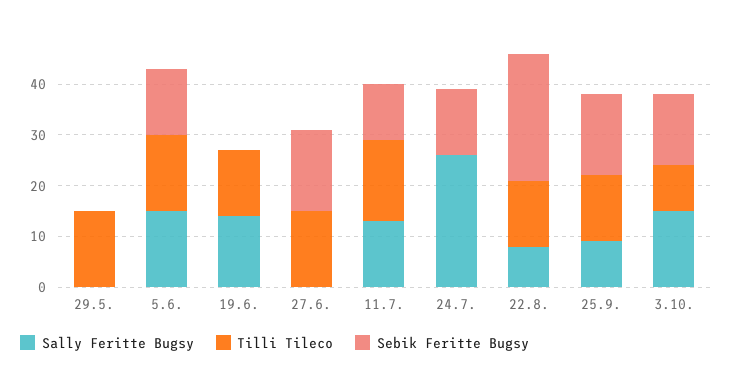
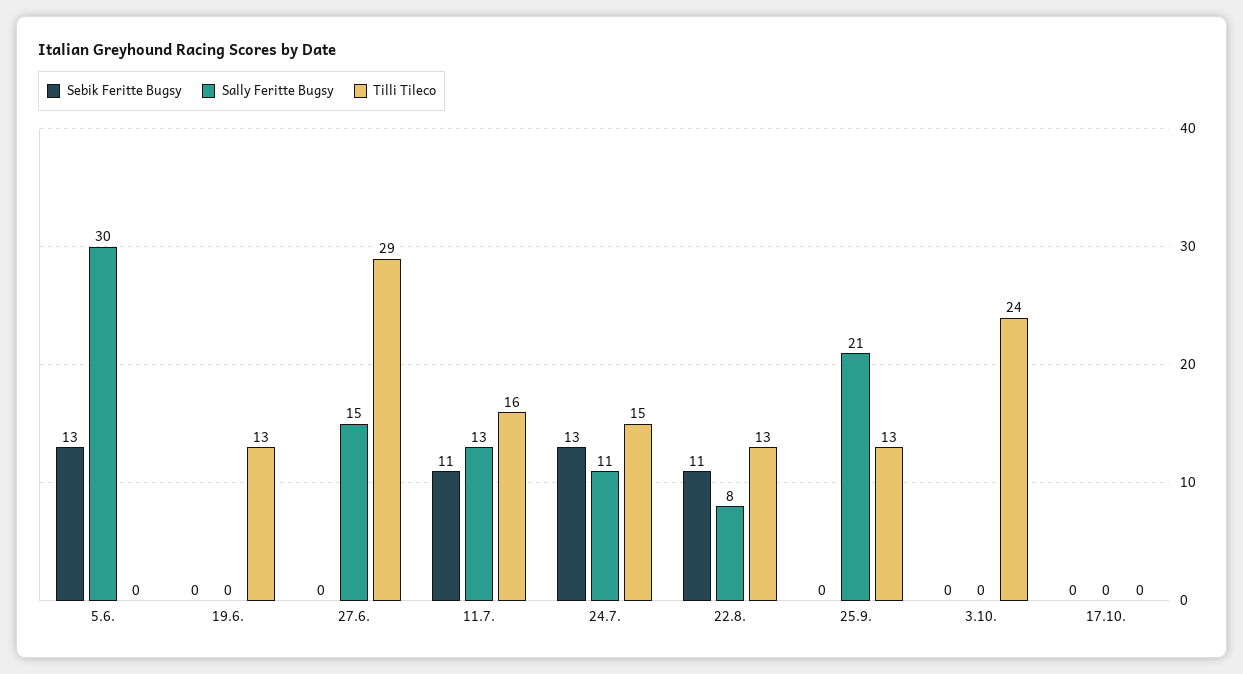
Sally Feritte Bugsy, 29.5.: 0 -> none
Tilli Tileco, 29.5.: 15 -> none
Sebik Feritte Bugsy, 29.5.: 0 -> none
Sally Feritte Bugsy, 5.6.: 15 -> 30
Tilli Tileco, 5.6.: 15 -> 0
Sally Feritte Bugsy, 19.6.: 15 -> 0
Sally Feritte Bugsy, 27.6.: 0 -> 15
Tilli Tileco, 27.6.: 15 -> 29
Sebik Feritte Bugsy, 27.6.: 15 -> 0
Sally Feritte Bugsy, 24.7.: 25 -> 11
Tilli Tileco, 24.7.: 0 -> 15
Sebik Feritte Bugsy, 22.8.: 25 -> 11
Sally Feritte Bugsy, 25.9.: 10 -> 21
Sebik Feritte Bugsy, 25.9.: 15 -> 0
Sally Feritte Bugsy, 3.10.: 15 -> 0
Tilli Tileco, 3.10.: 10 -> 24
Sebik Feritte Bugsy, 3.10.: 15 -> 0
Sebik Feritte Bugsy, 17.10.: none -> 0
Sally Feritte Bugsy, 17.10.: none -> 0
Tilli Tileco, 17.10.: none -> 0

